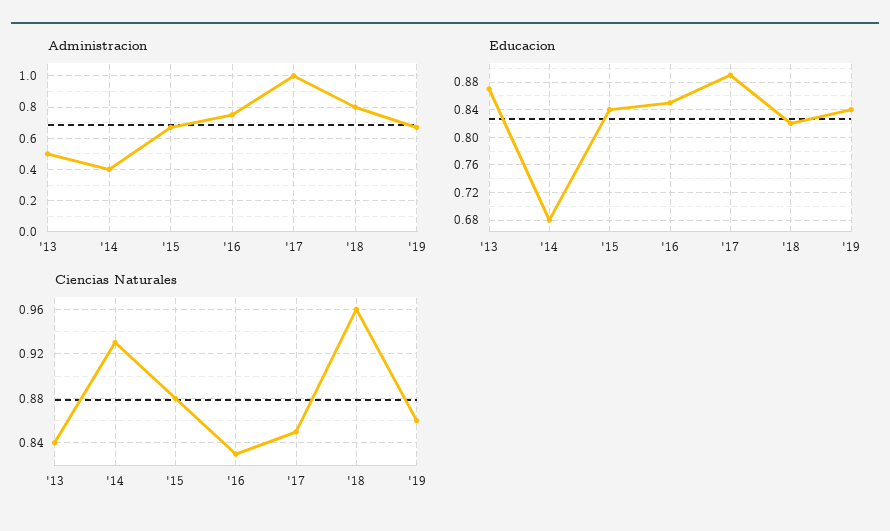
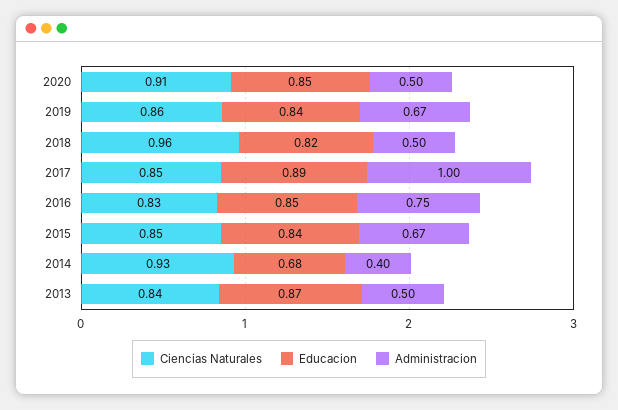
Administracion, '18: 0.8 -> 0.5
Ciencias Naturales, '15: 0.88 -> 0.85
Ciencias Naturales, 2020: none -> 0.91
Educacion, 2020: none -> 0.85
Administracion, 2020: none -> 0.5

